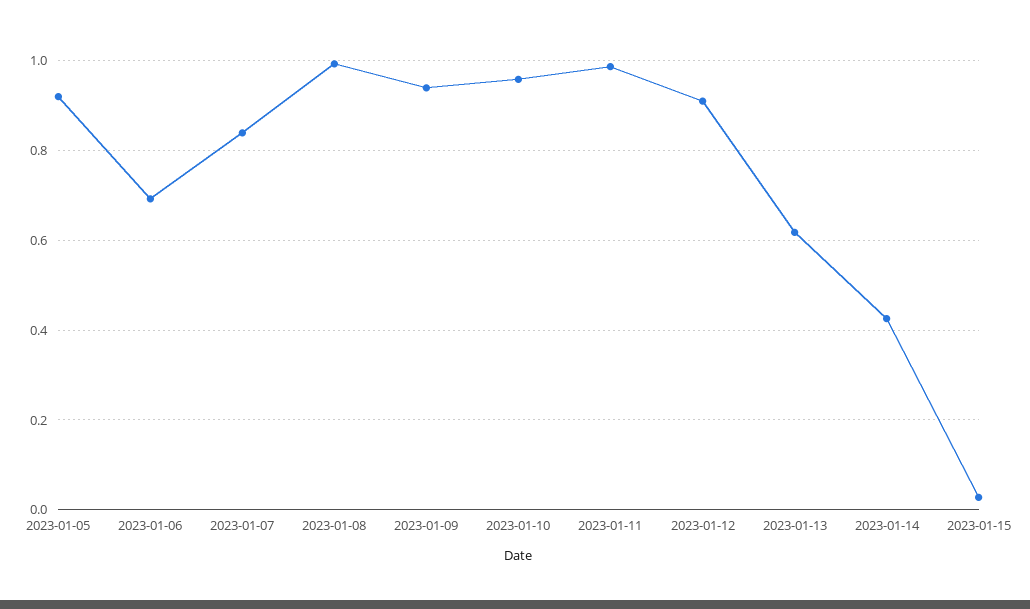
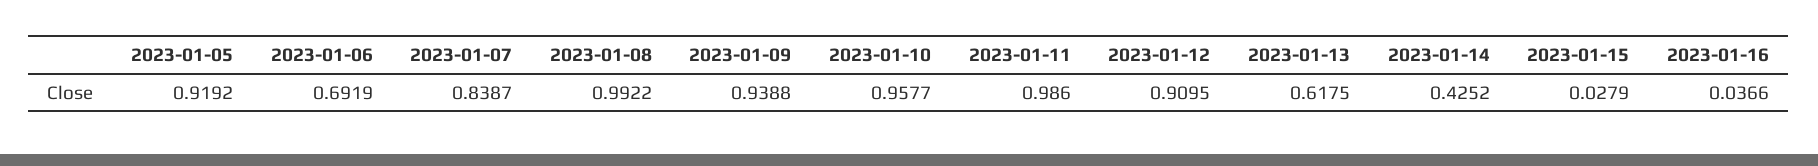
2023-01-16: none -> 0.0366

